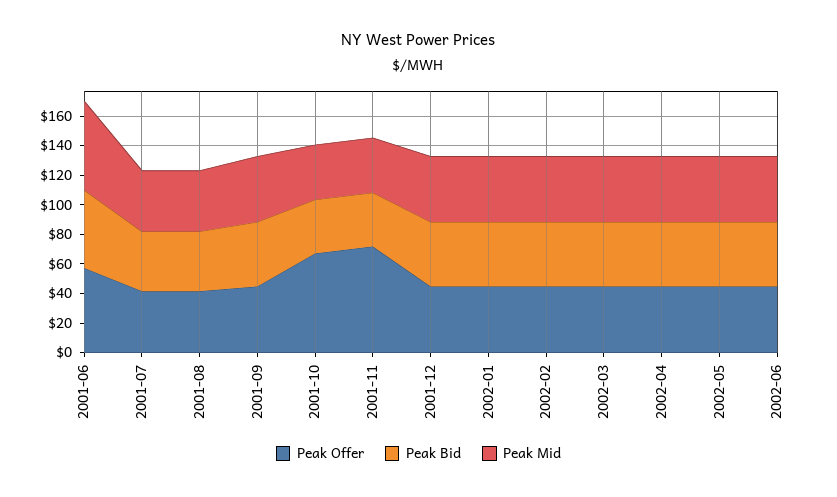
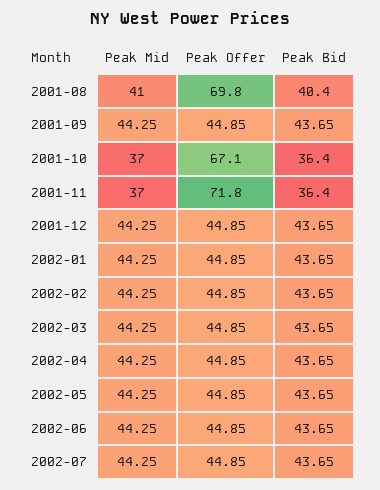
Peak Offer, 2001-06: 60 -> none
Peak Bid, 2001-06: 50 -> none
Peak Mid, 2001-06: 60 -> none
Peak Offer, 2001-07: 40 -> none
Peak Bid, 2001-07: 40 -> none
Peak Mid, 2001-07: 40 -> none
Peak Offer, 2001-08: 40 -> 69.8
Peak Mid, 2002-07: none -> 44.25
Peak Offer, 2002-07: none -> 44.85
Peak Bid, 2002-07: none -> 43.65

